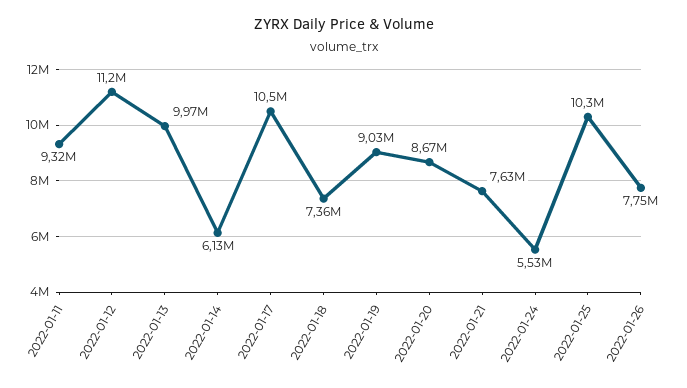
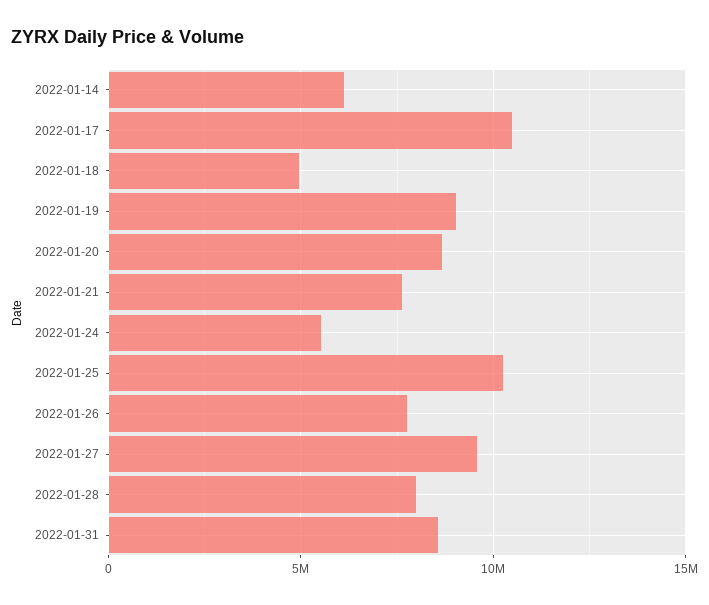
2022-01-11: 9320000 -> none
2022-01-12: 11200000 -> none
2022-01-13: 9970000 -> none
2022-01-18: 7360000 -> 5000000
2022-01-27: none -> 9500000
2022-01-28: none -> 8000000
2022-01-31: none -> 8500000

